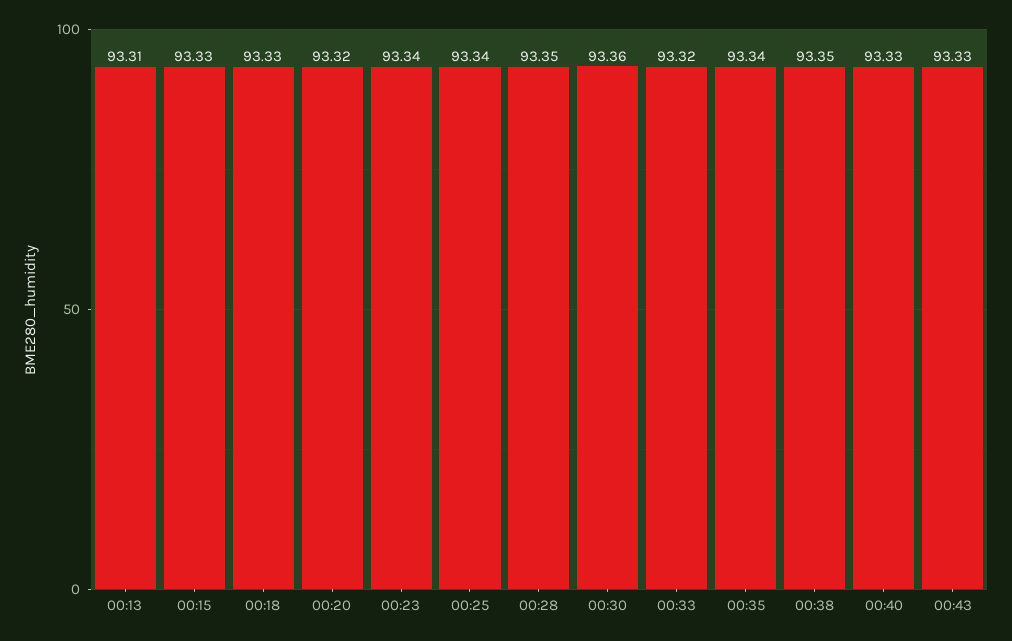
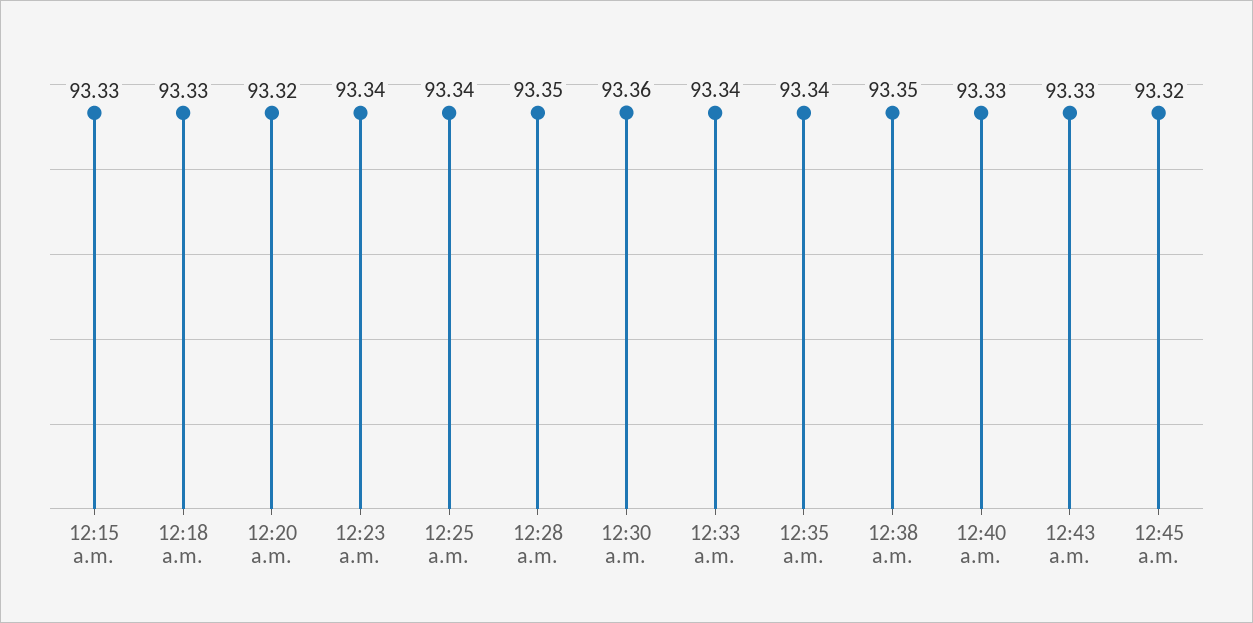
00:13: 93.31 -> none
00:33: 93.32 -> 93.34
12:45 a.m.: none -> 93.32

